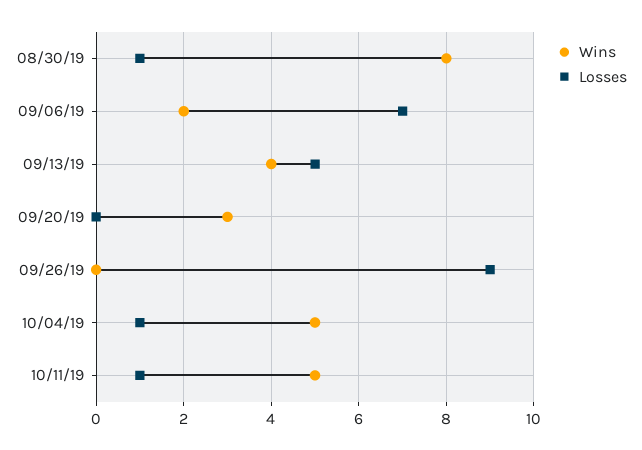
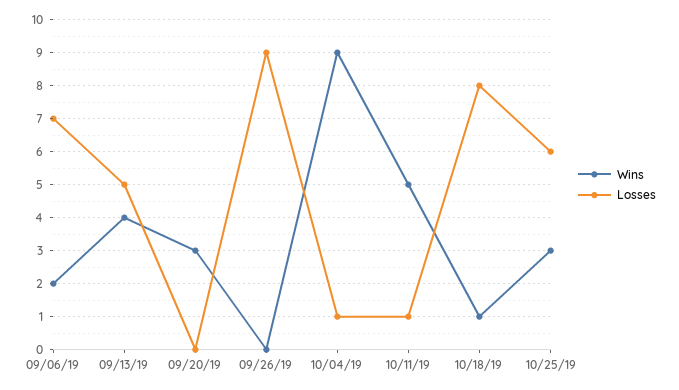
Wins, 08/30/19: 8 -> none
Losses, 08/30/19: 1 -> none
Wins, 10/04/19: 5 -> 9
Wins, 10/18/19: none -> 1
Losses, 10/18/19: none -> 8
Wins, 10/25/19: none -> 3
Losses, 10/25/19: none -> 6

